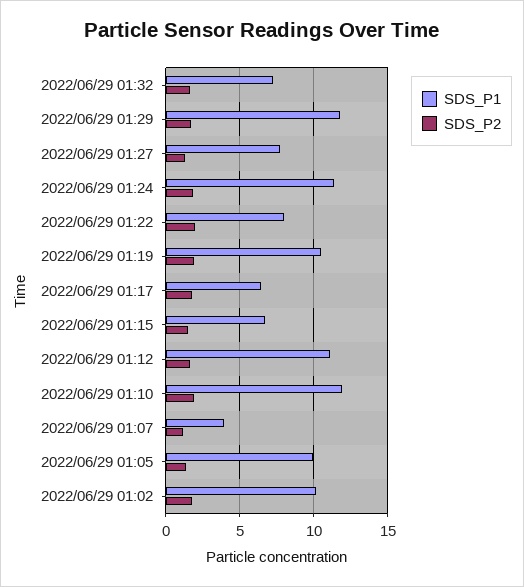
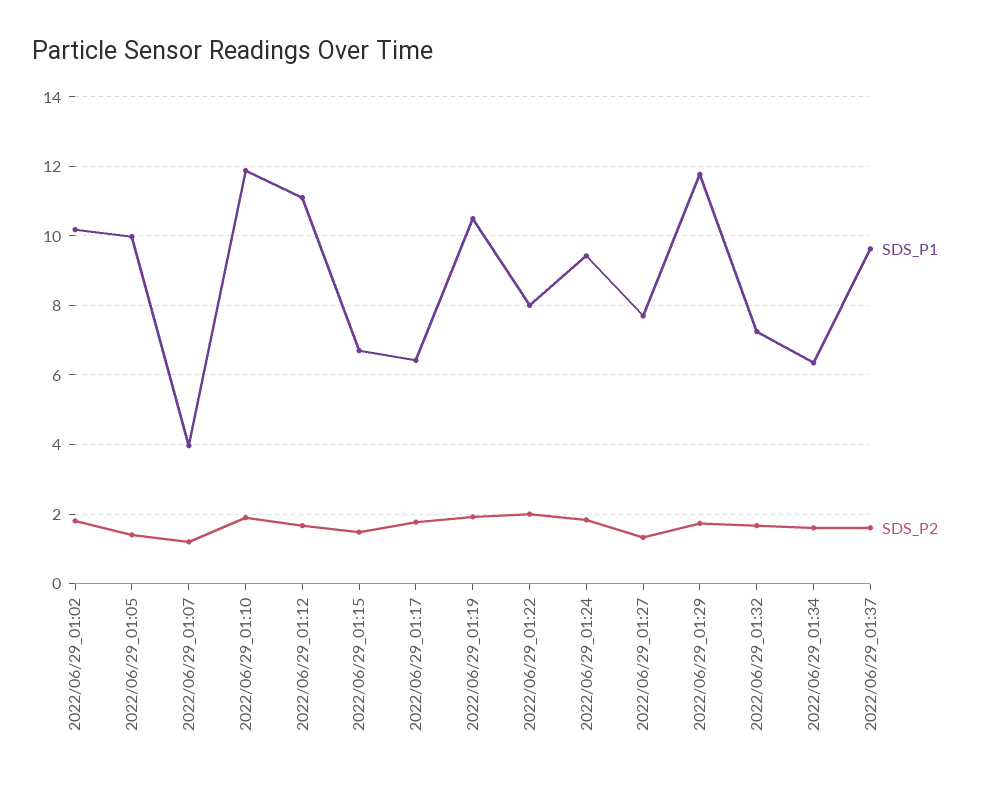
SDS_P1, 2022/06/29 01:24: 11.5 -> 9.4
SDS_P1, 2022/06/29_01:34: none -> 6.4
SDS_P2, 2022/06/29_01:34: none -> 1.6
SDS_P1, 2022/06/29_01:37: none -> 9.6
SDS_P2, 2022/06/29_01:37: none -> 1.6

